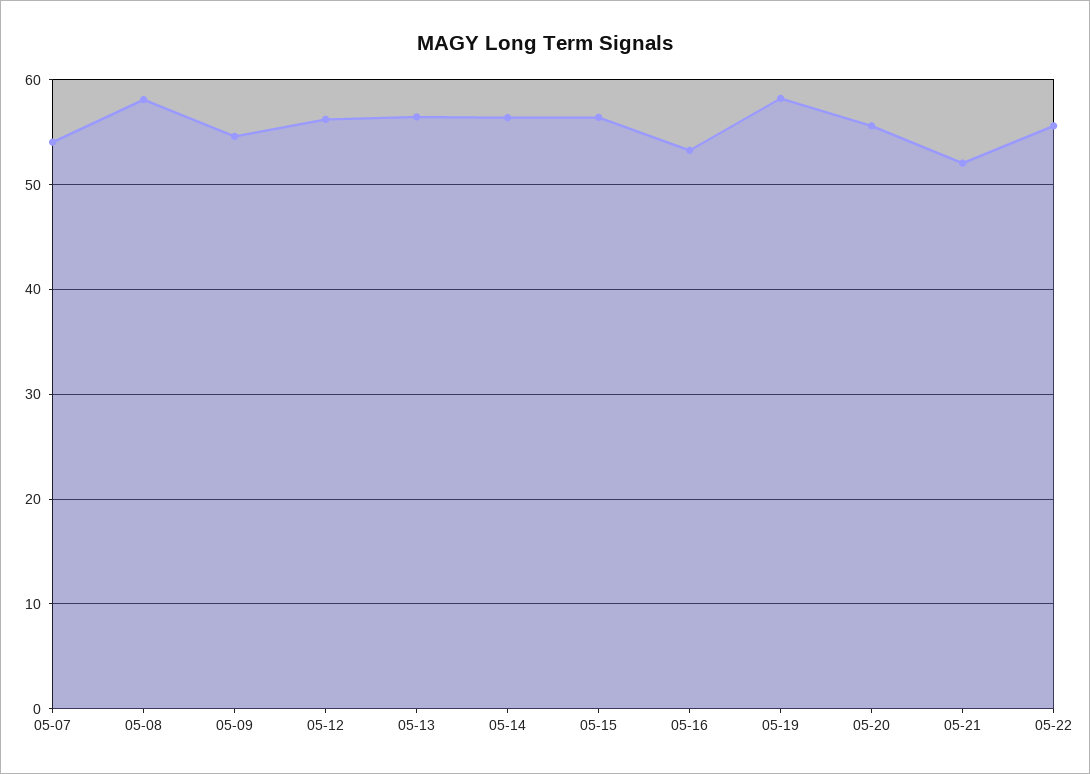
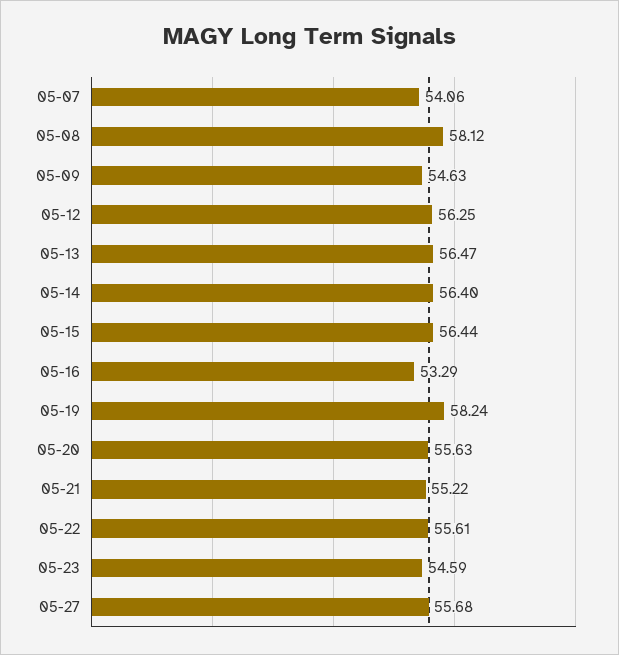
05-21: 52 -> 55.22
05-23: none -> 54.59
05-27: none -> 55.68

